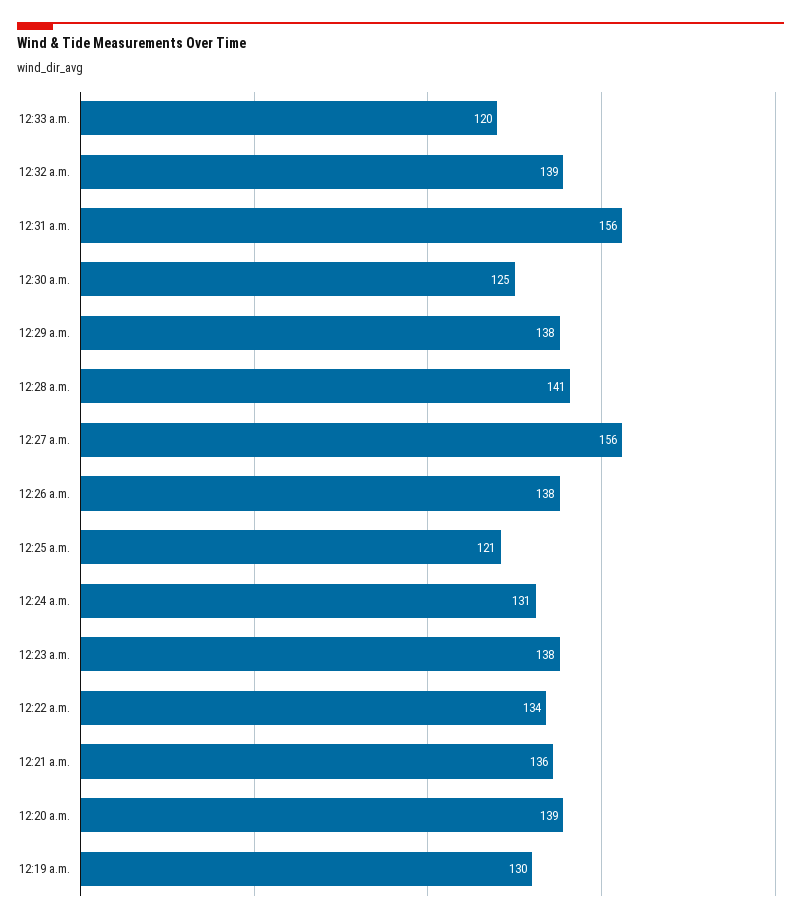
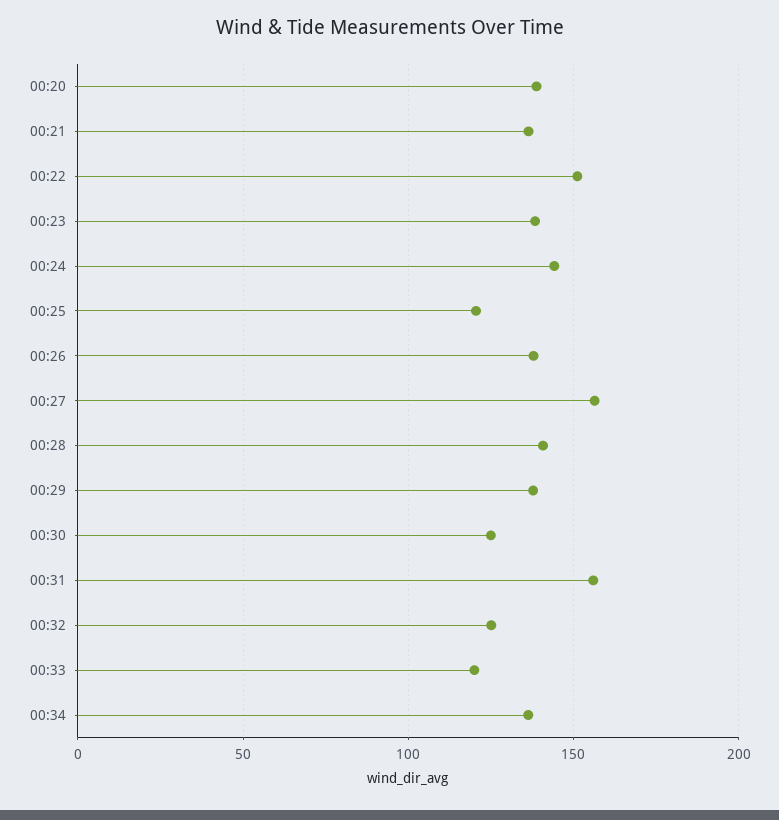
12:32 a.m.: 139 -> 125
12:24 a.m.: 131 -> 145
12:22 a.m.: 134 -> 150
12:19 a.m.: 130 -> none
00:34: none -> 135

